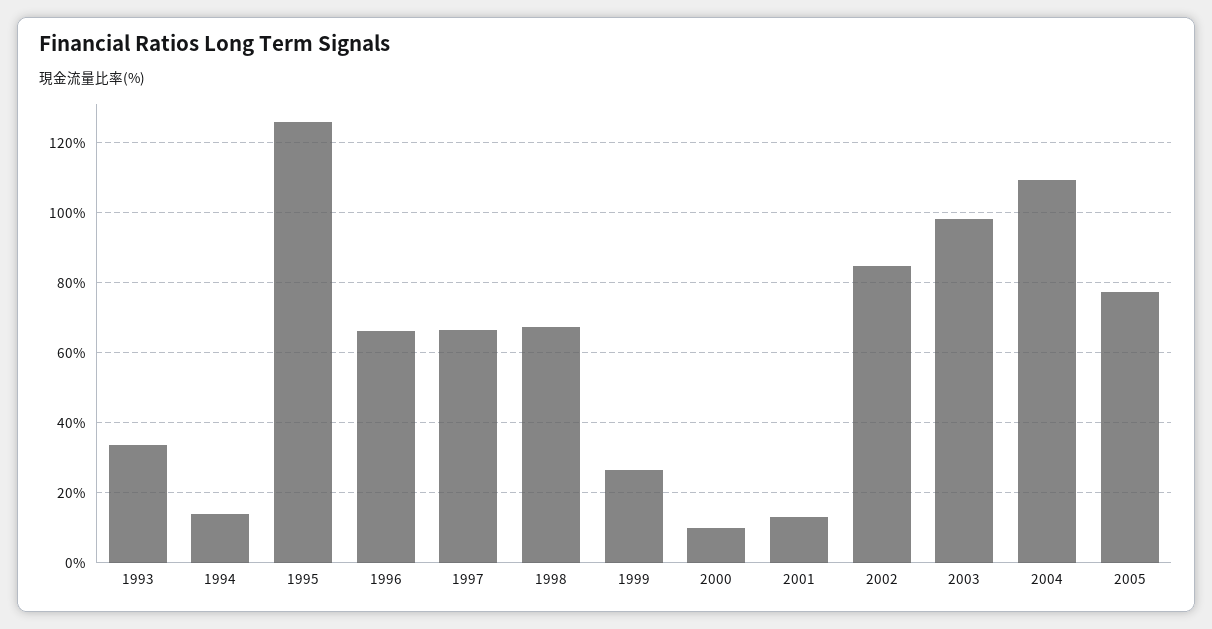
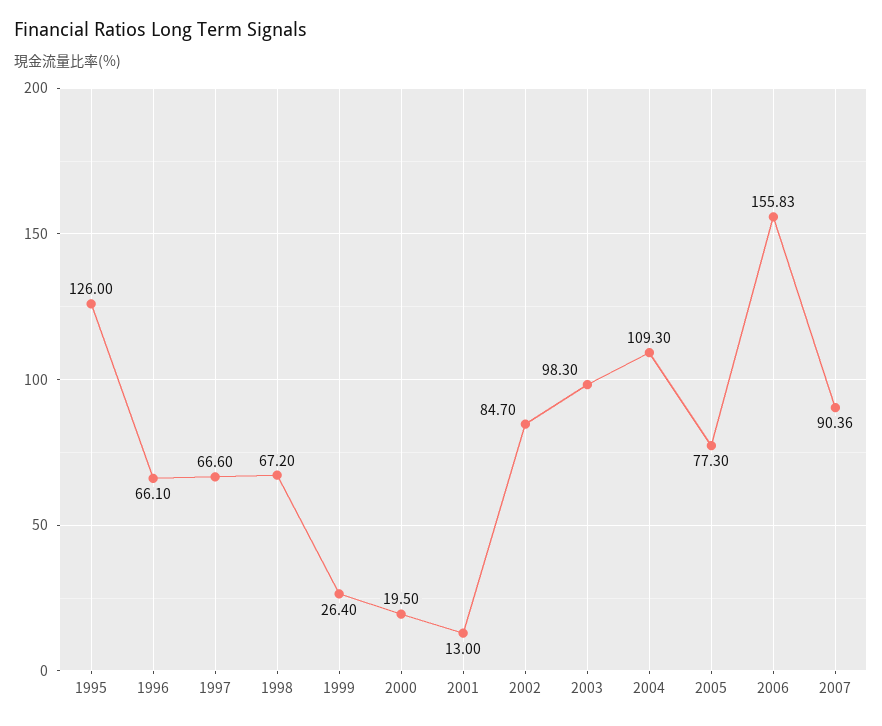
1993: 34 -> none
1994: 14 -> none
2000: 10 -> 19.5
2006: none -> 155.83
2007: none -> 90.36

